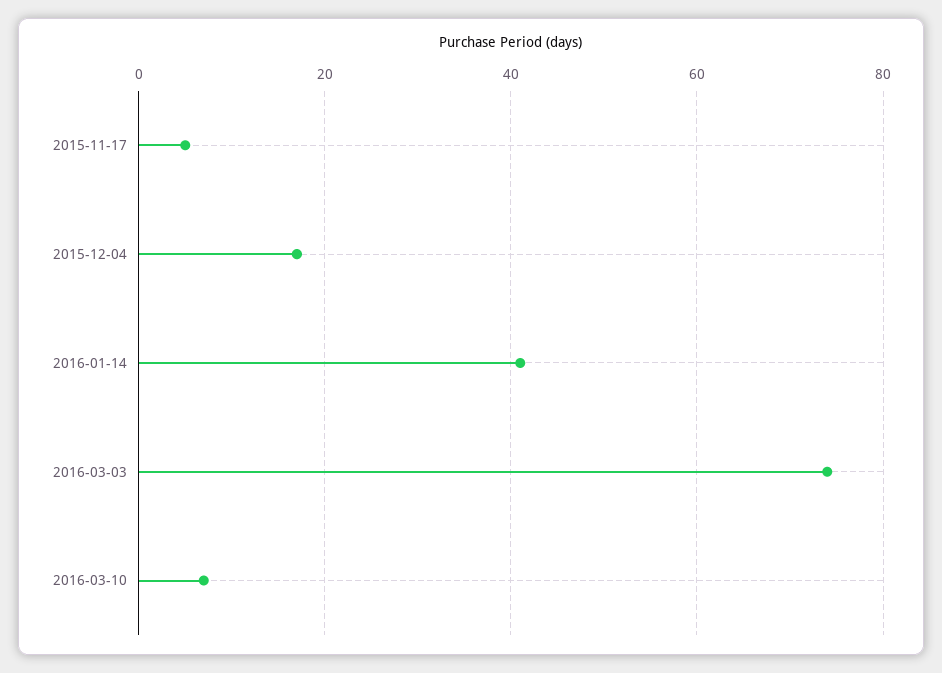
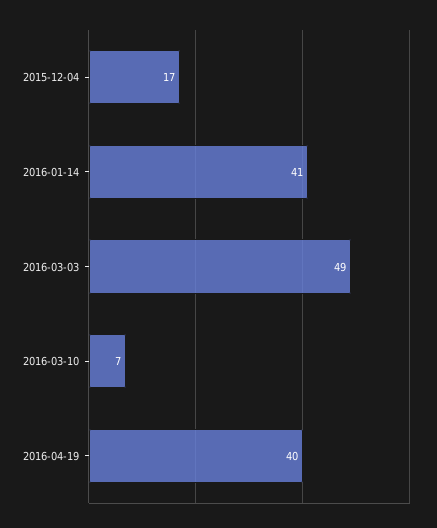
2015-11-17: 5 -> none
2016-03-03: 75 -> 49
2016-04-19: none -> 40

